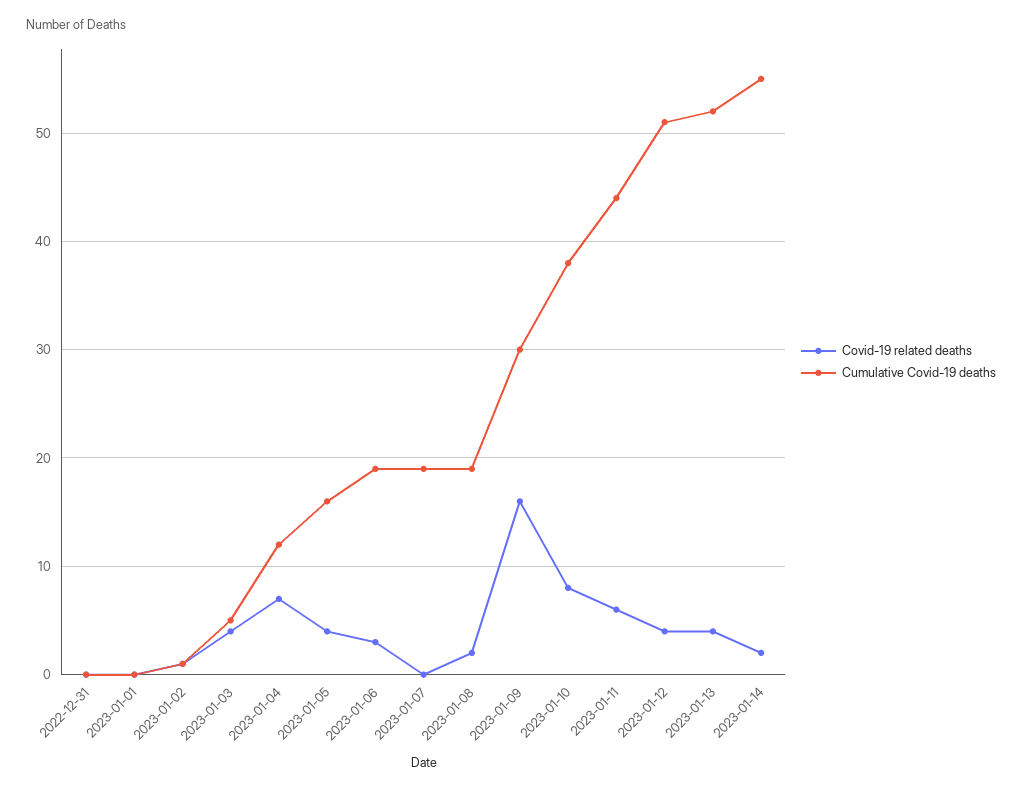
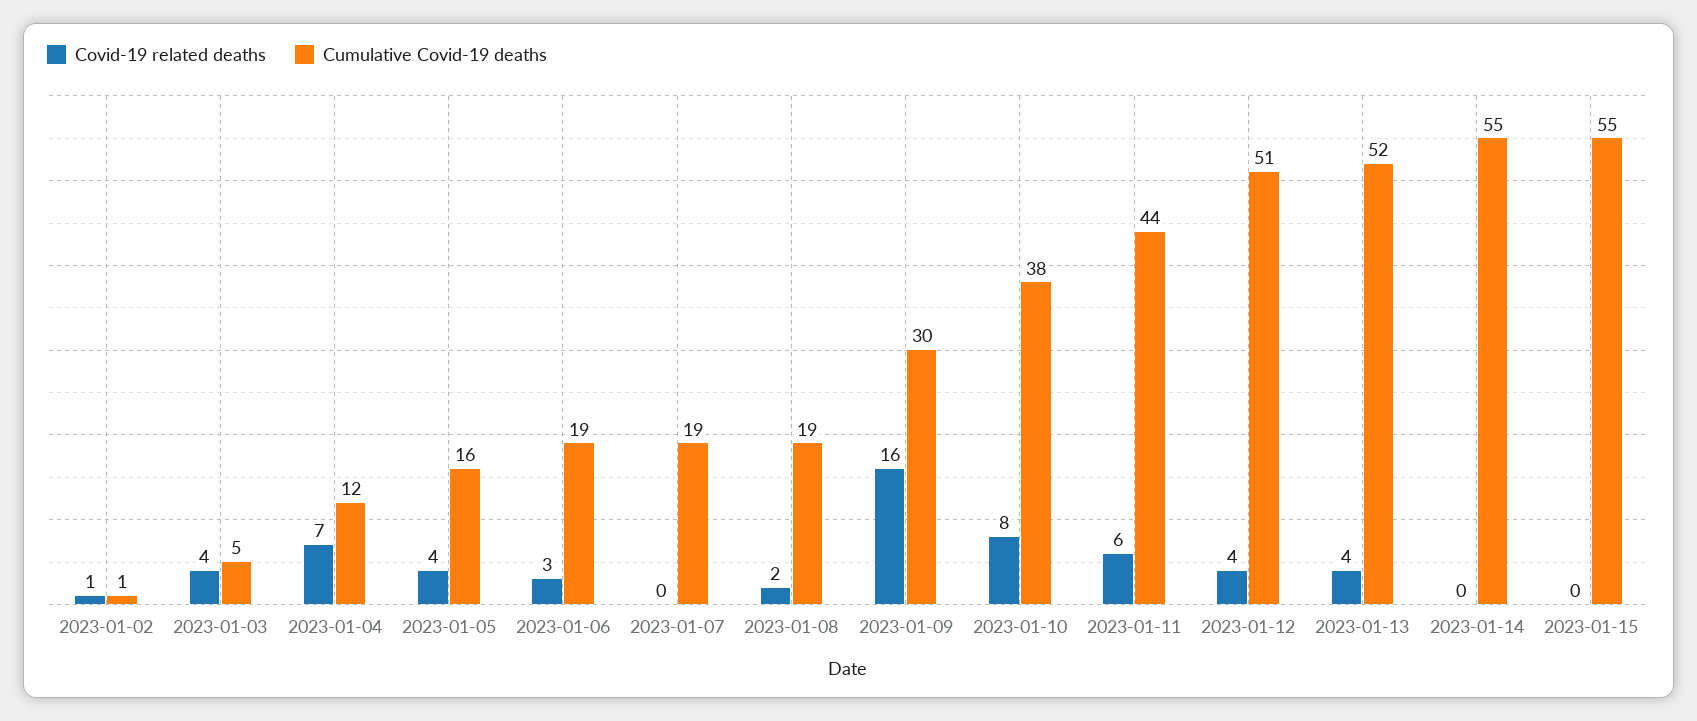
Covid-19 related deaths, 2022-12-31: 0 -> none
Cumulative Covid-19 deaths, 2022-12-31: 0 -> none
Covid-19 related deaths, 2023-01-01: 0 -> none
Cumulative Covid-19 deaths, 2023-01-01: 0 -> none
Covid-19 related deaths, 2023-01-14: 2 -> 0
Covid-19 related deaths, 2023-01-15: none -> 0
Cumulative Covid-19 deaths, 2023-01-15: none -> 55

